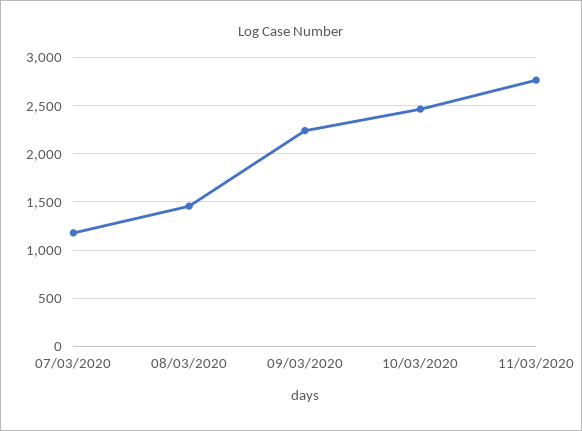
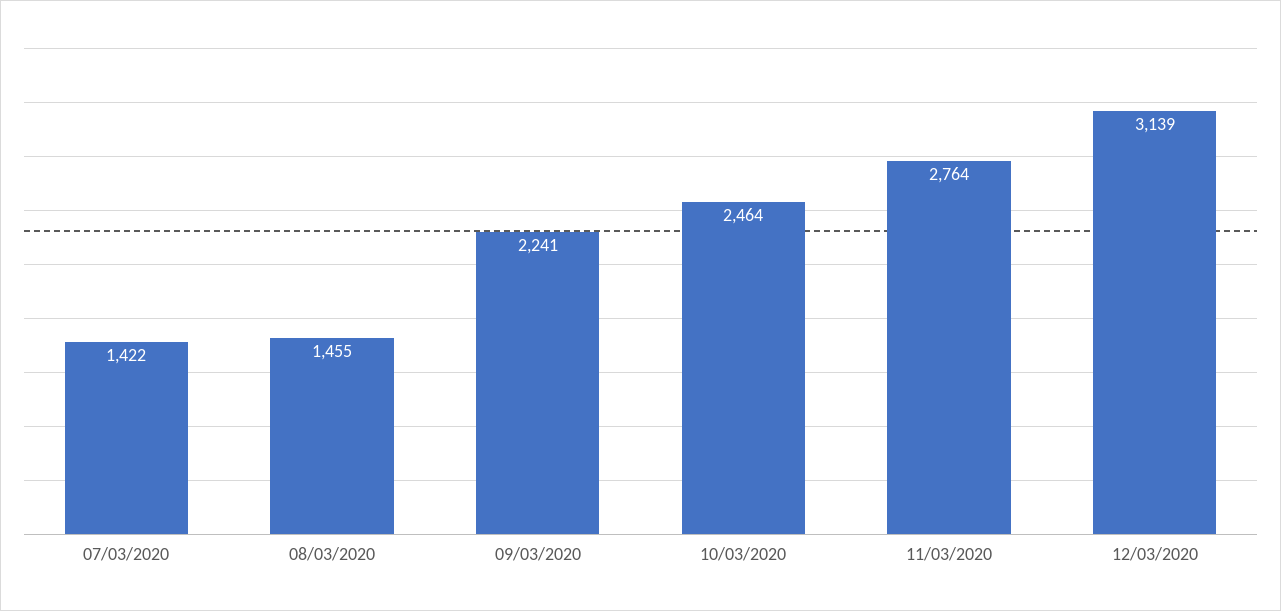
07/03/2020: 1200 -> 1422
12/03/2020: none -> 3139

